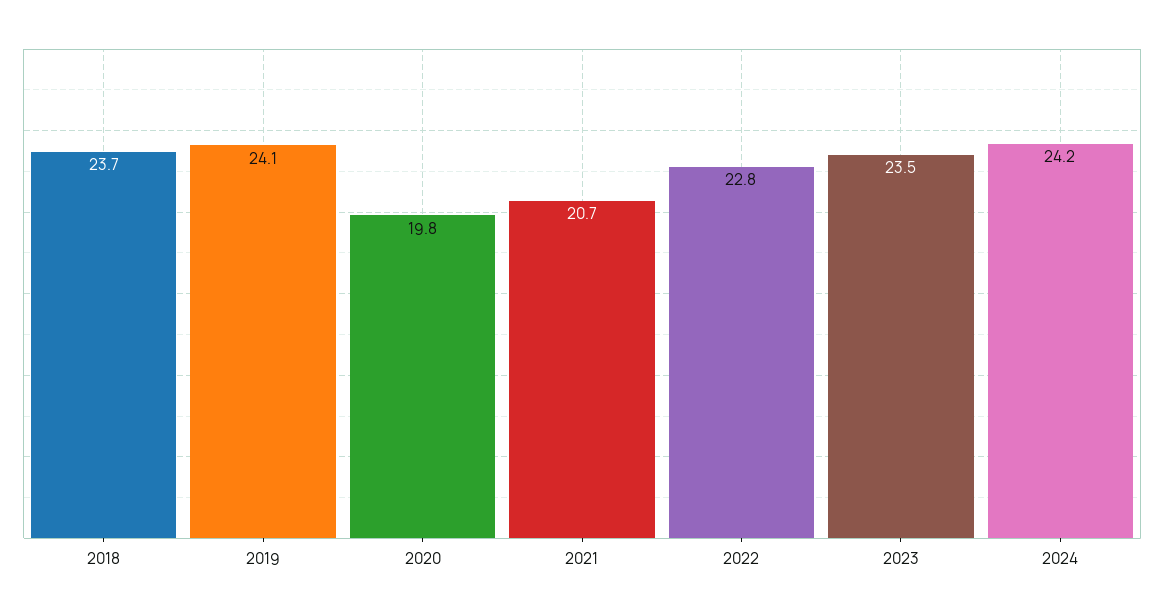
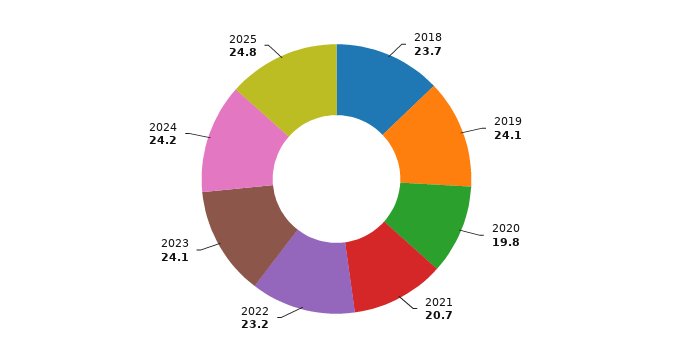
2022: 22.8 -> 23.2
2023: 23.5 -> 24.1
2025: none -> 24.8

